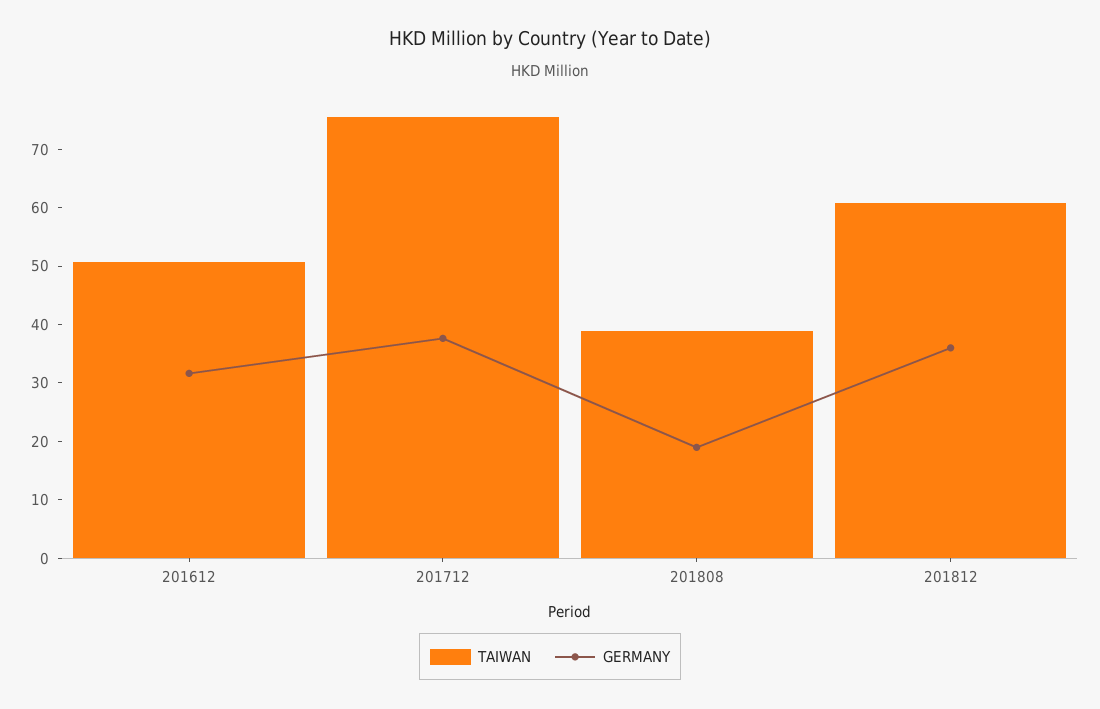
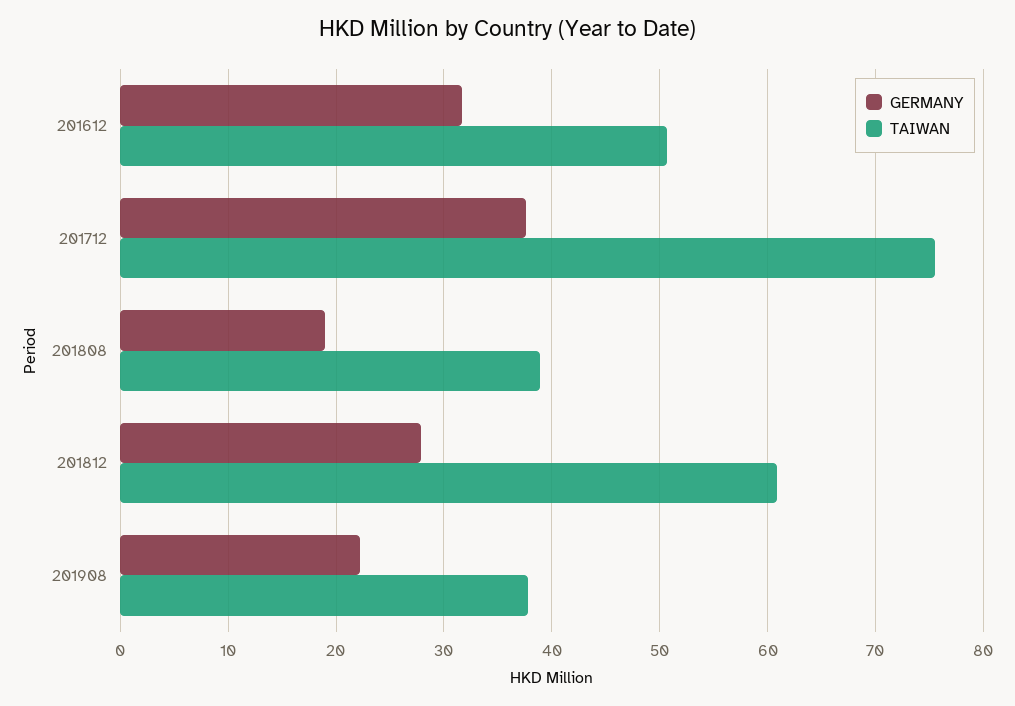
GERMANY, 201812: 36 -> 28
GERMANY, 201908: none -> 22
TAIWAN, 201908: none -> 38

